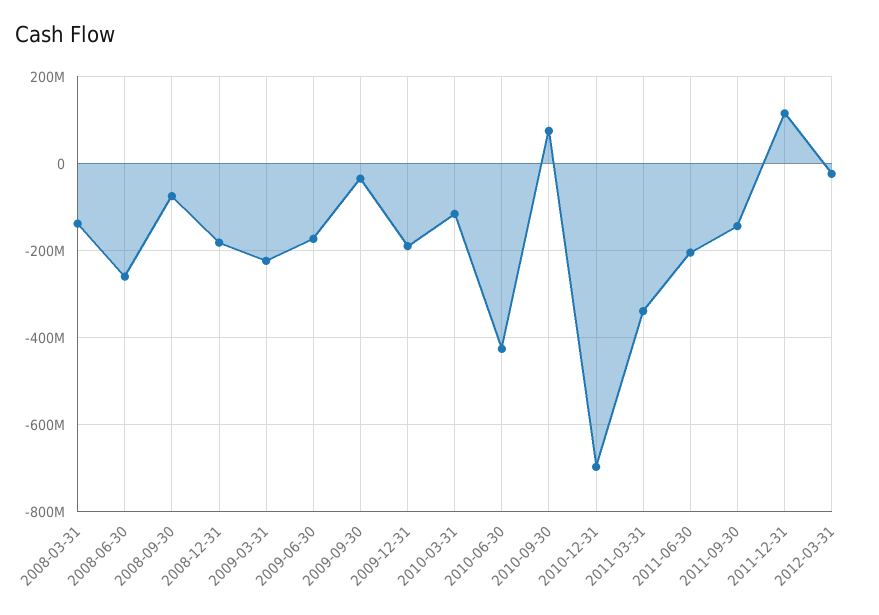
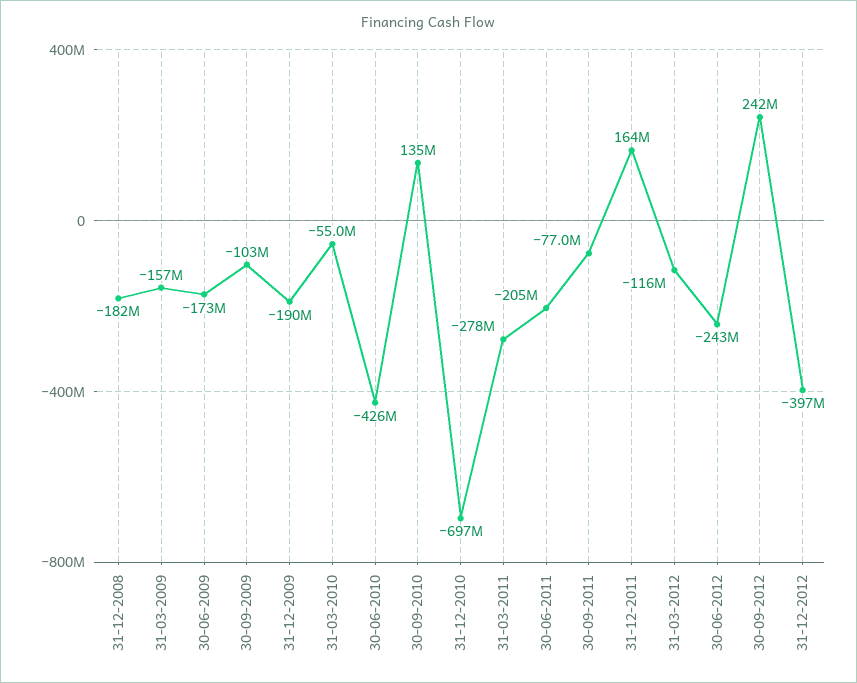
2008-03-31: -140000000 -> none
2008-06-30: -260000000 -> none
2008-09-30: -80000000 -> none
2009-03-31: -220000000 -> -157000000
2009-09-30: -40000000 -> -103000000
2010-03-31: -120000000 -> -55000000
2010-09-30: 80000000 -> 135000000
2011-03-31: -340000000 -> -278000000
2011-09-30: -140000000 -> -77000000
2011-12-31: 120000000 -> 164000000
2012-03-31: -20000000 -> -116000000
30-06-2012: none -> -243000000
30-09-2012: none -> 242000000
31-12-2012: none -> -397000000

